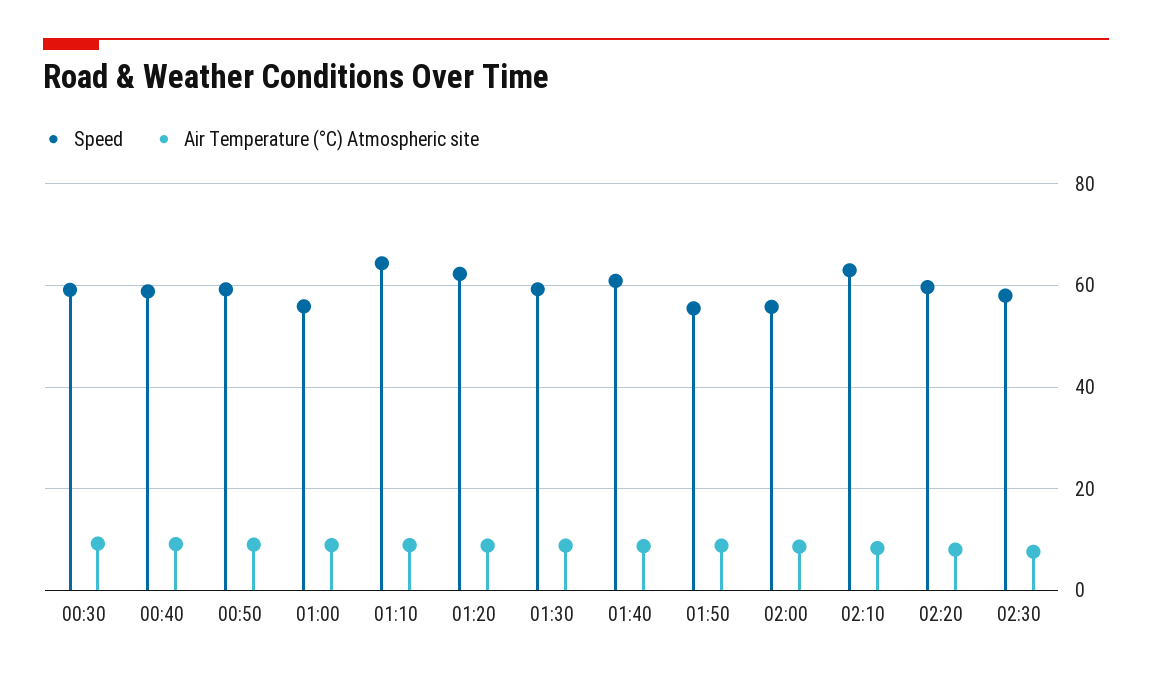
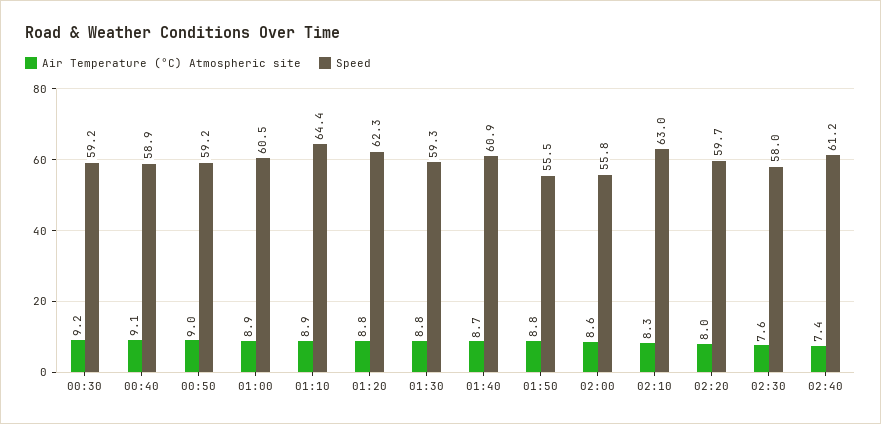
Speed, 01:00: 56 -> 60.5
Air Temperature (°C) Atmospheric site, 02:40: none -> 7.4
Speed, 02:40: none -> 61.2

